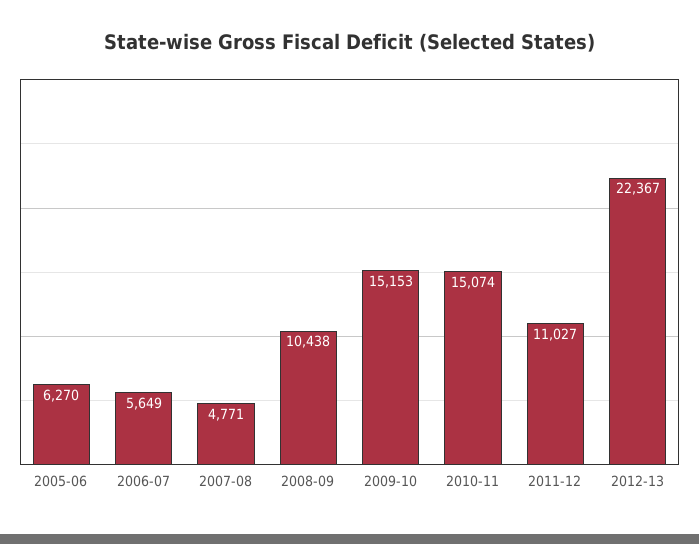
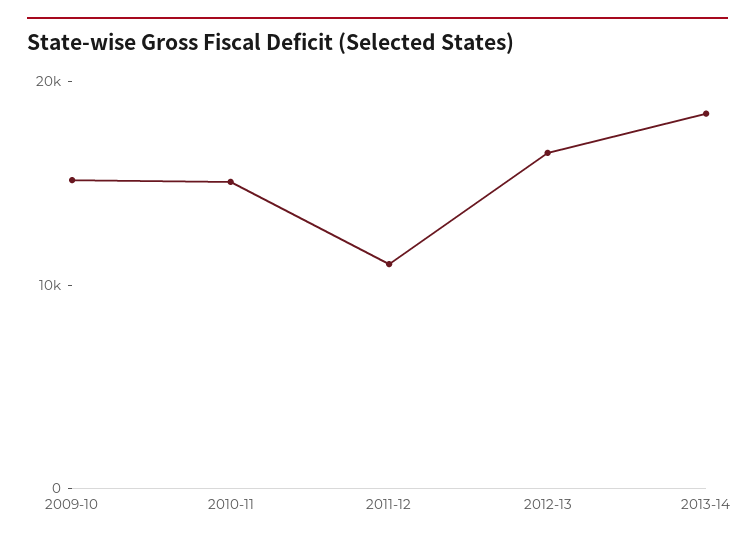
2005-06: 6270 -> none
2006-07: 5649 -> none
2007-08: 4771 -> none
2008-09: 10438 -> none
2012-13: 22367 -> 16000
2013-14: none -> 18000

